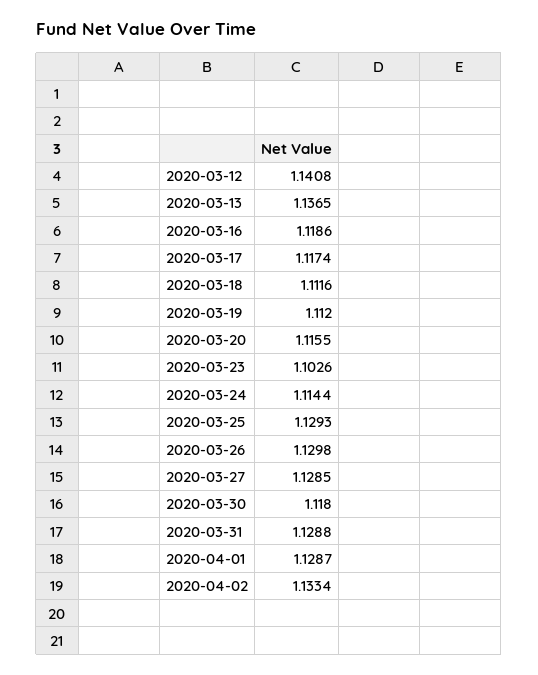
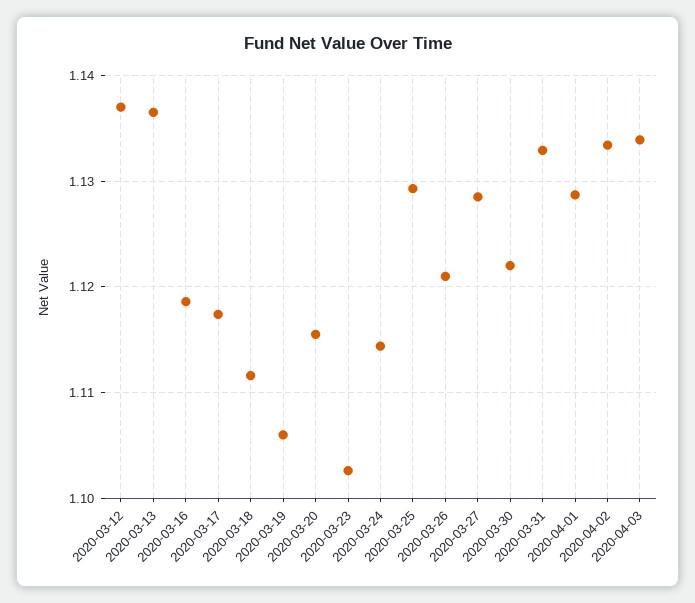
2020-03-12: 1.1408 -> 1.137
2020-03-19: 1.112 -> 1.106
2020-03-26: 1.1298 -> 1.121
2020-03-30: 1.118 -> 1.122
2020-03-31: 1.1288 -> 1.133
2020-04-03: none -> 1.134

